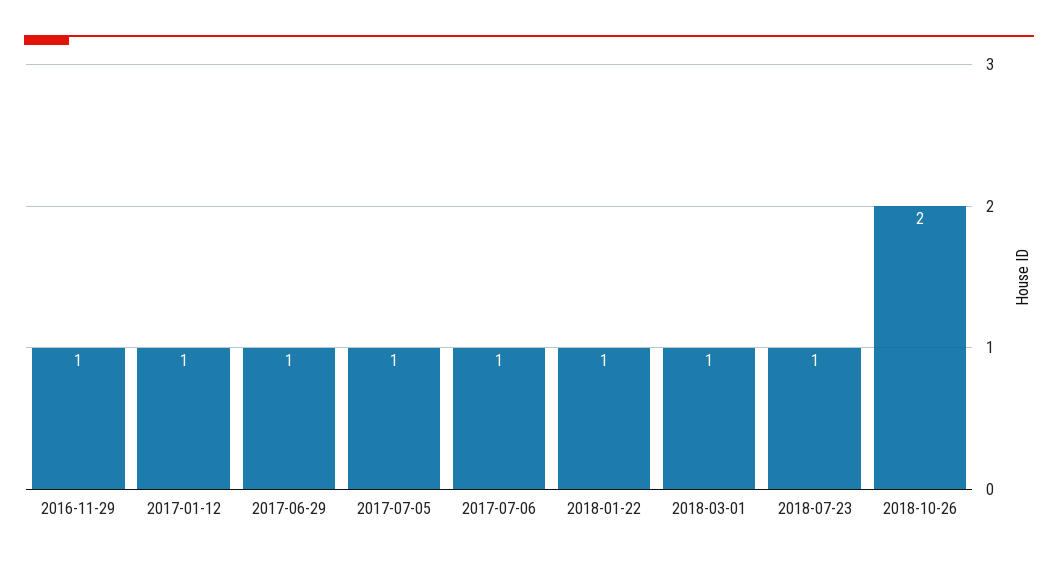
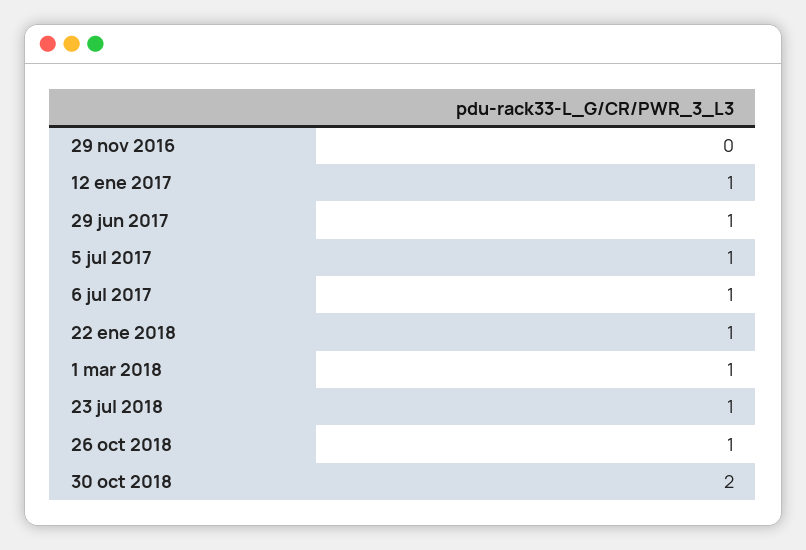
2016-11-29: 1 -> 0
2018-10-26: 2 -> 1
30 oct 2018: none -> 2

